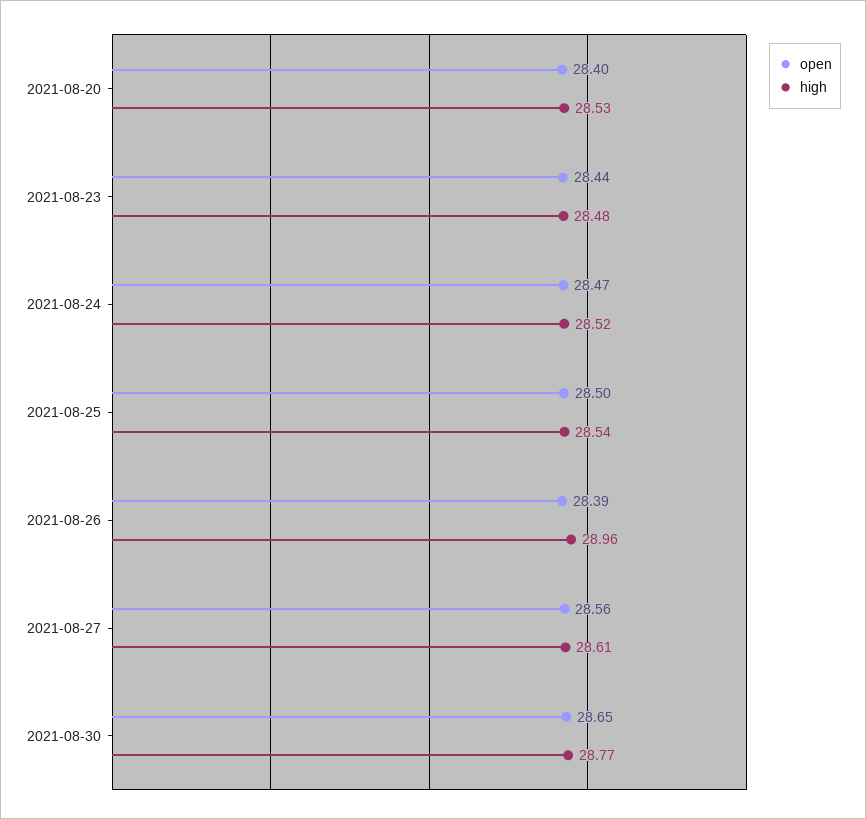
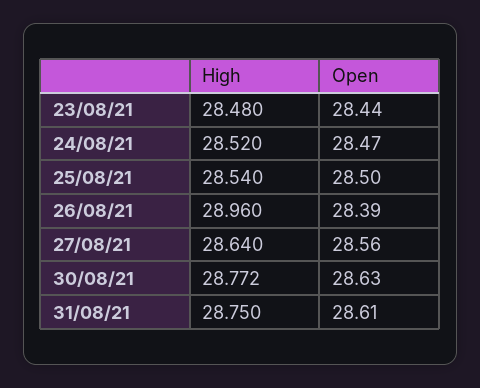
open, 2021-08-20: 28.4 -> none
high, 2021-08-20: 28.53 -> none
high, 2021-08-27: 28.61 -> 28.64
open, 2021-08-30: 28.65 -> 28.63
high, 31/08/21: none -> 28.75
open, 31/08/21: none -> 28.61

